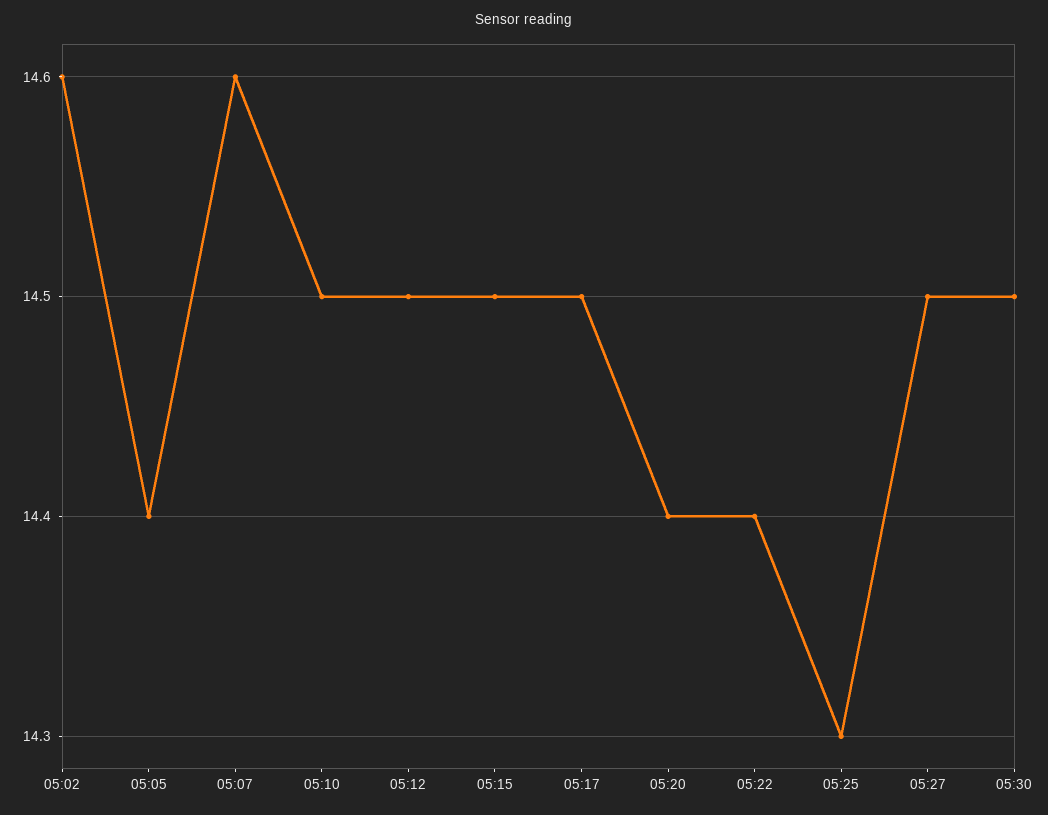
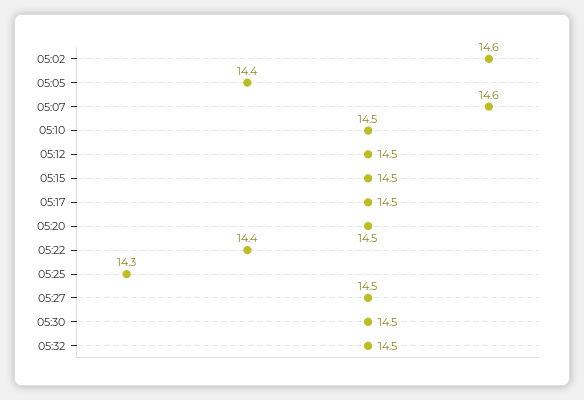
05:20: 14.4 -> 14.5
05:32: none -> 14.5

